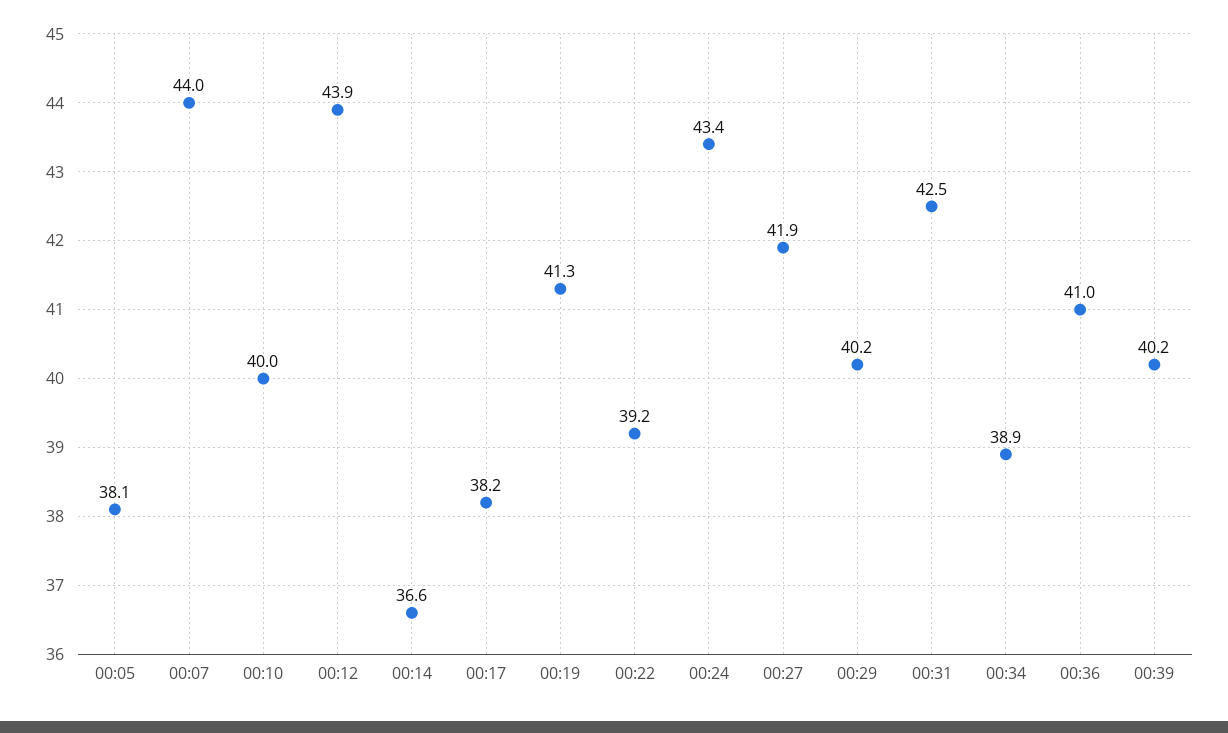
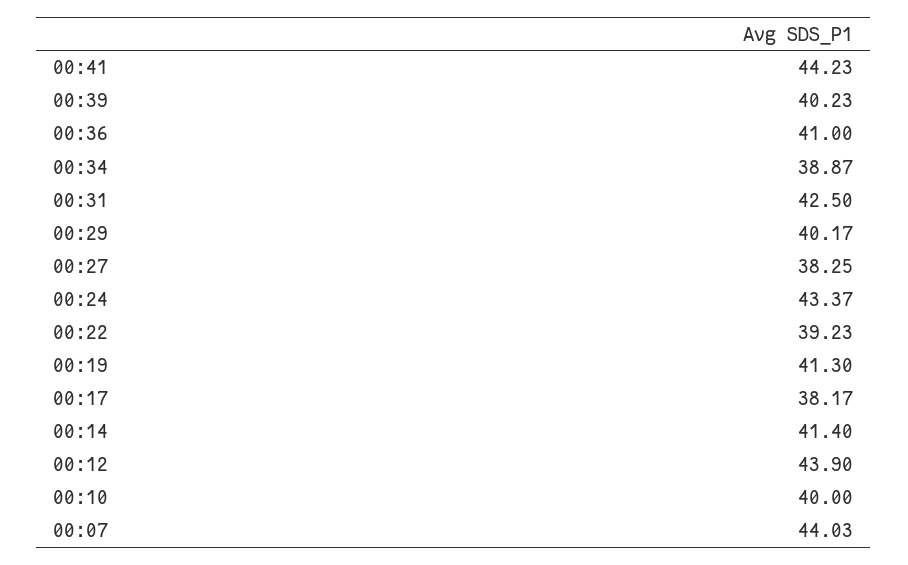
00:05: 38.1 -> none
00:14: 36.6 -> 41.4
00:27: 41.9 -> 38.25
00:41: none -> 44.23

